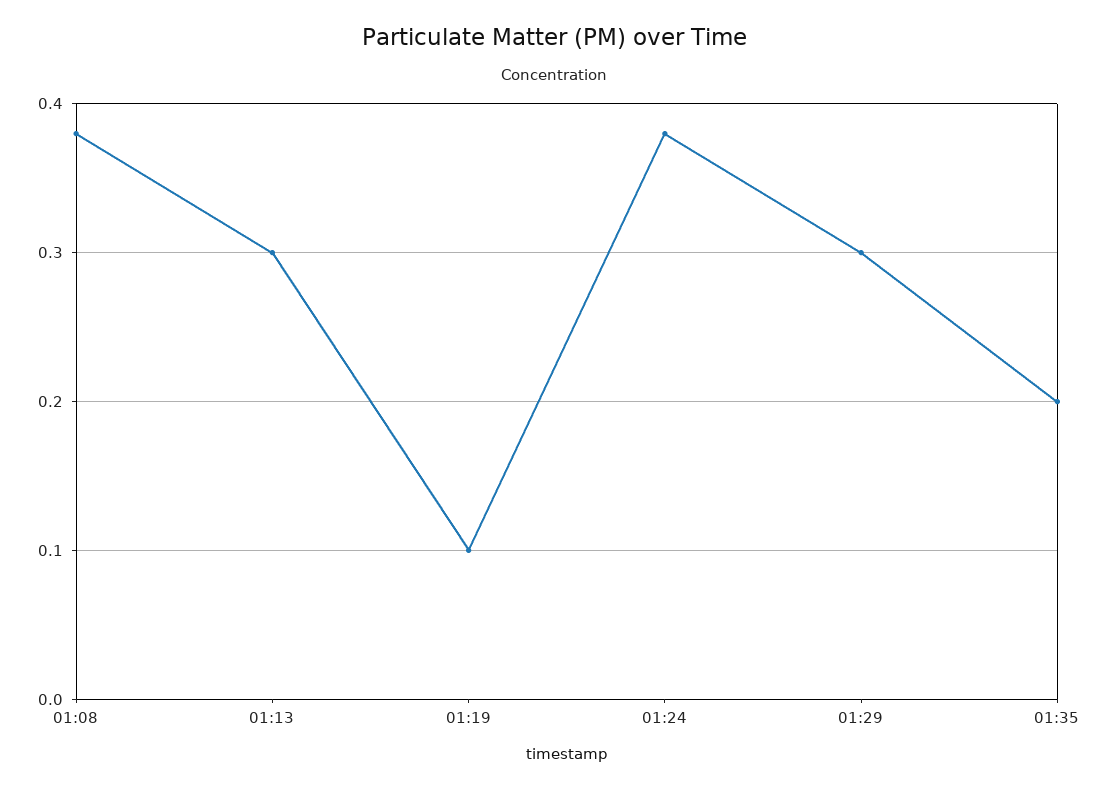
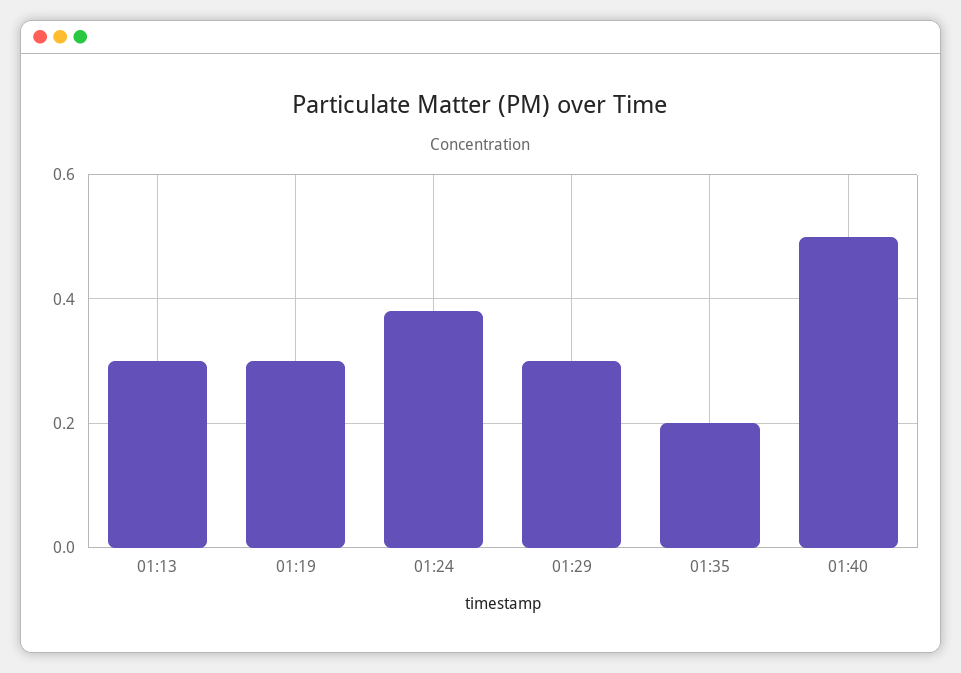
01:08: 0.38 -> none
01:19: 0.1 -> 0.3
01:40: none -> 0.5

